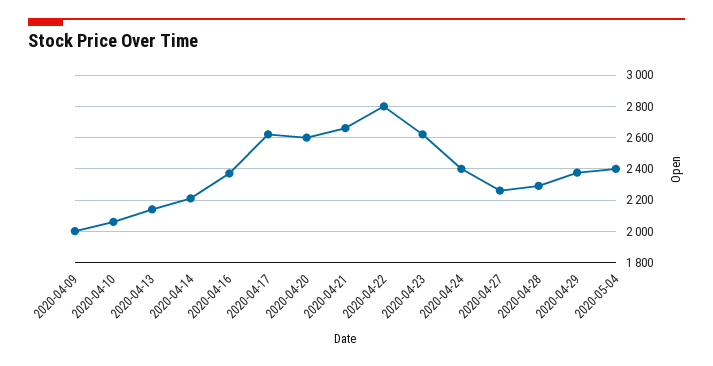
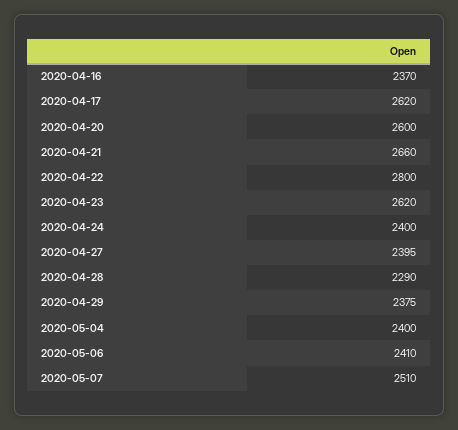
2020-04-09: 2000 -> none
2020-04-10: 2050 -> none
2020-04-13: 2150 -> none
2020-04-14: 2200 -> none
2020-04-27: 2250 -> 2395
2020-05-06: none -> 2410
2020-05-07: none -> 2510

